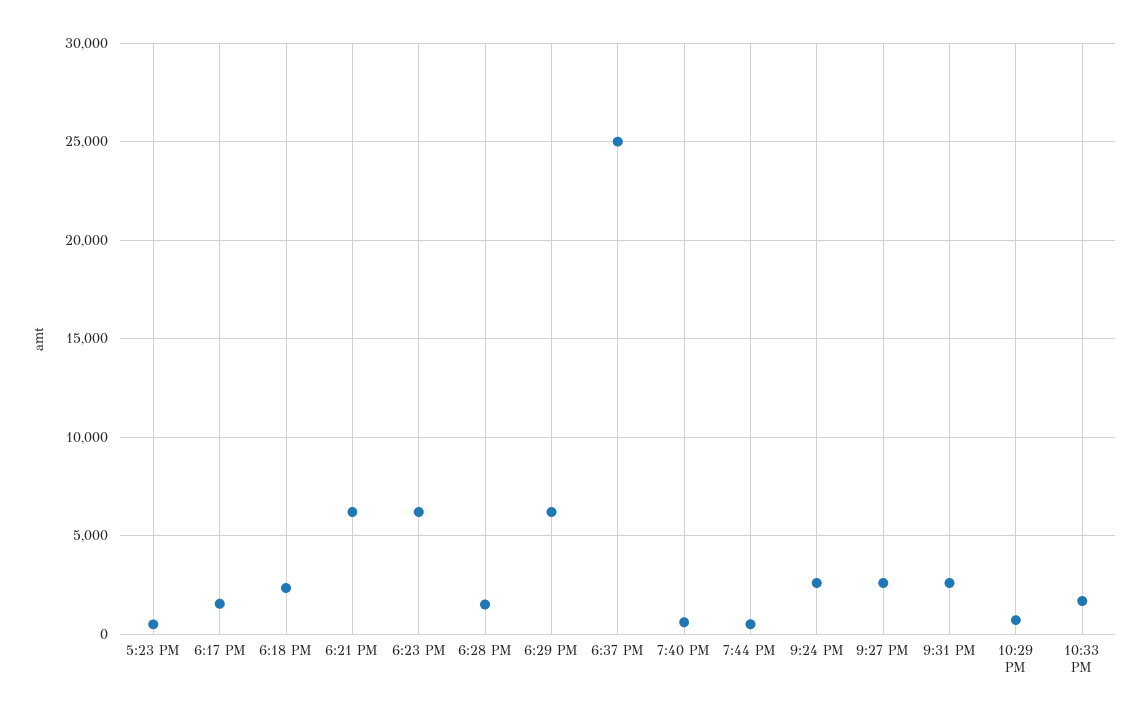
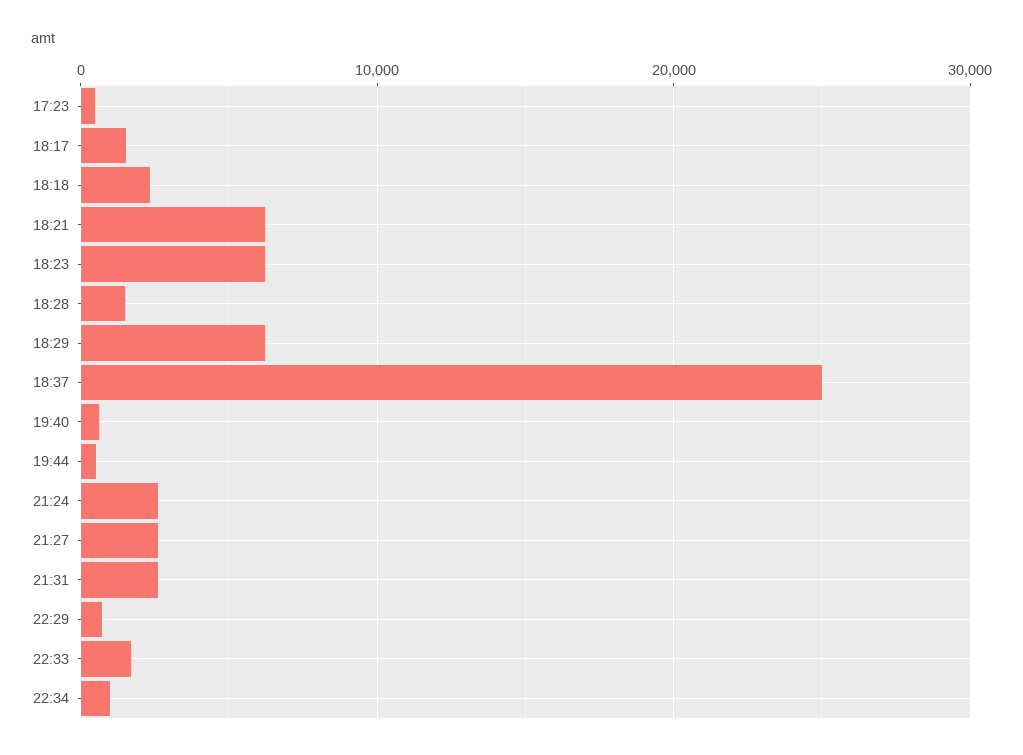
22:34: none -> 1000

